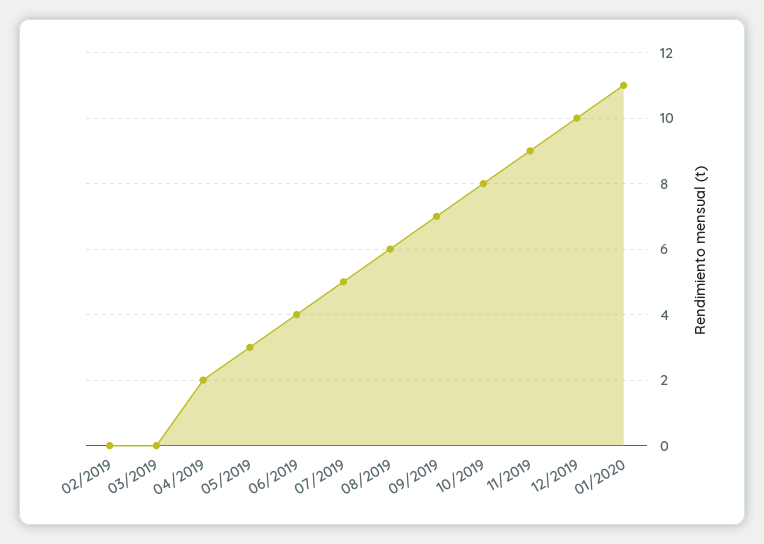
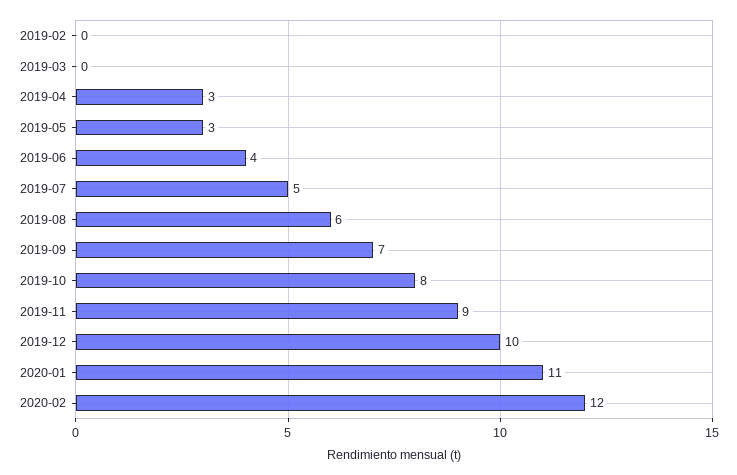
04/2019: 2 -> 3
2020-02: none -> 12

